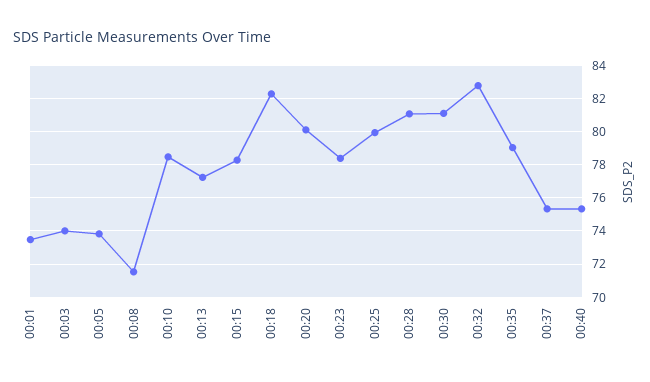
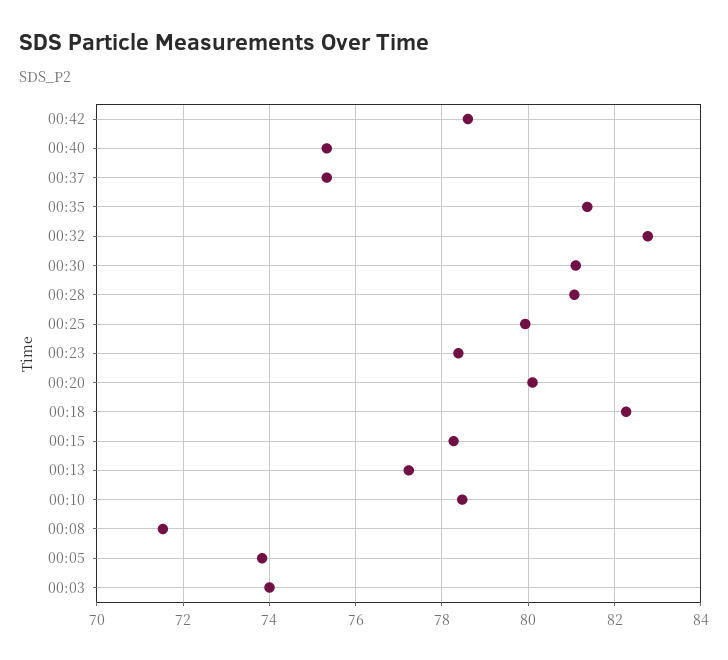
00:01: 73.5 -> none
00:35: 79 -> 81.4
00:42: none -> 78.6

